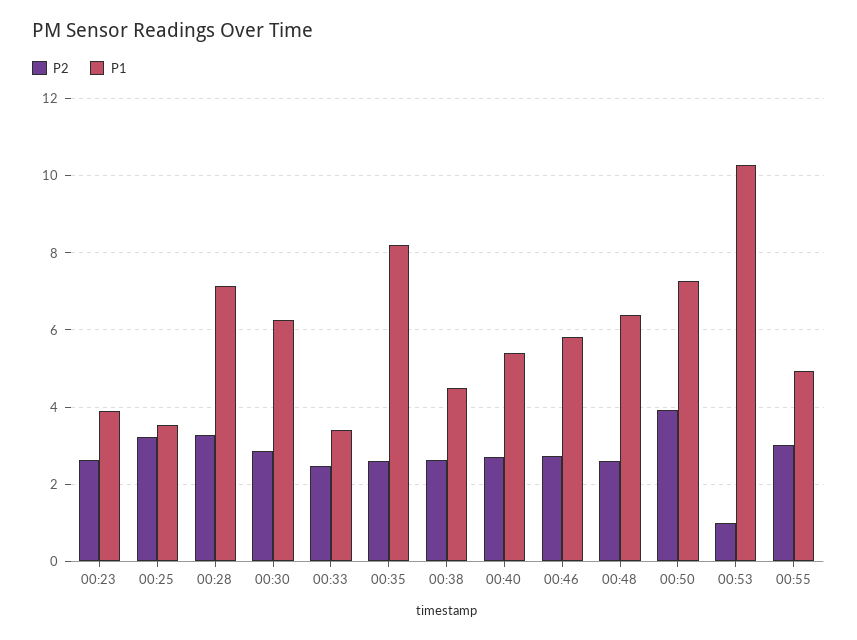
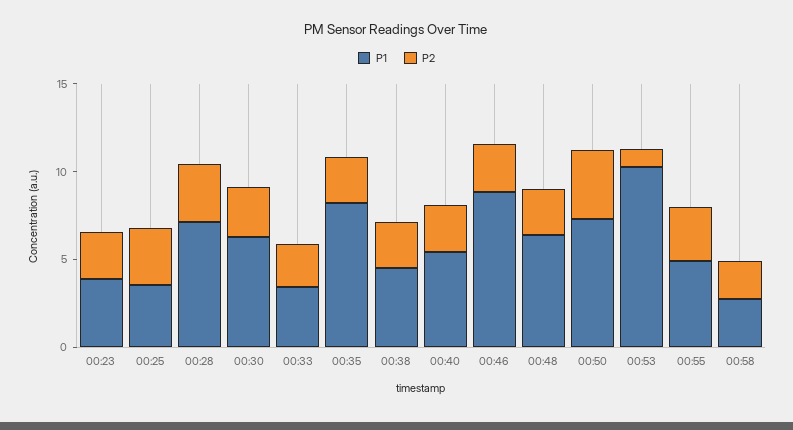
P1, 00:46: 5.8 -> 9
P1, 00:58: none -> 3
P2, 00:58: none -> 2

